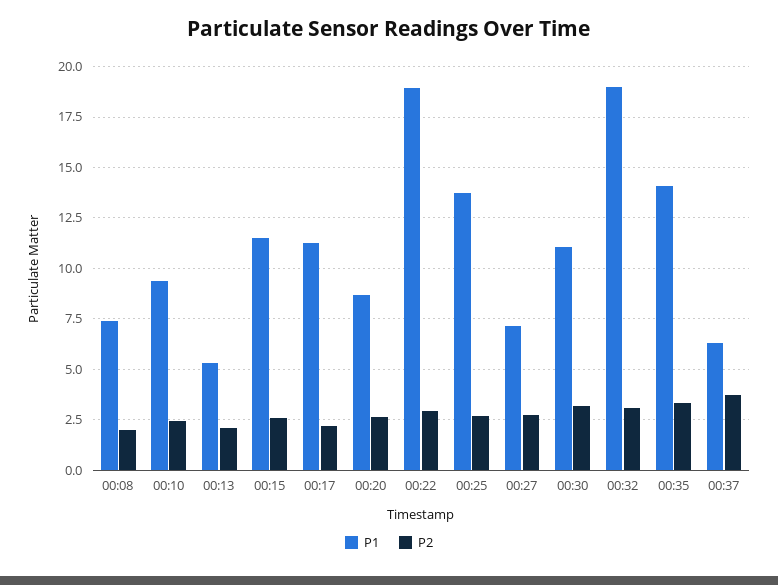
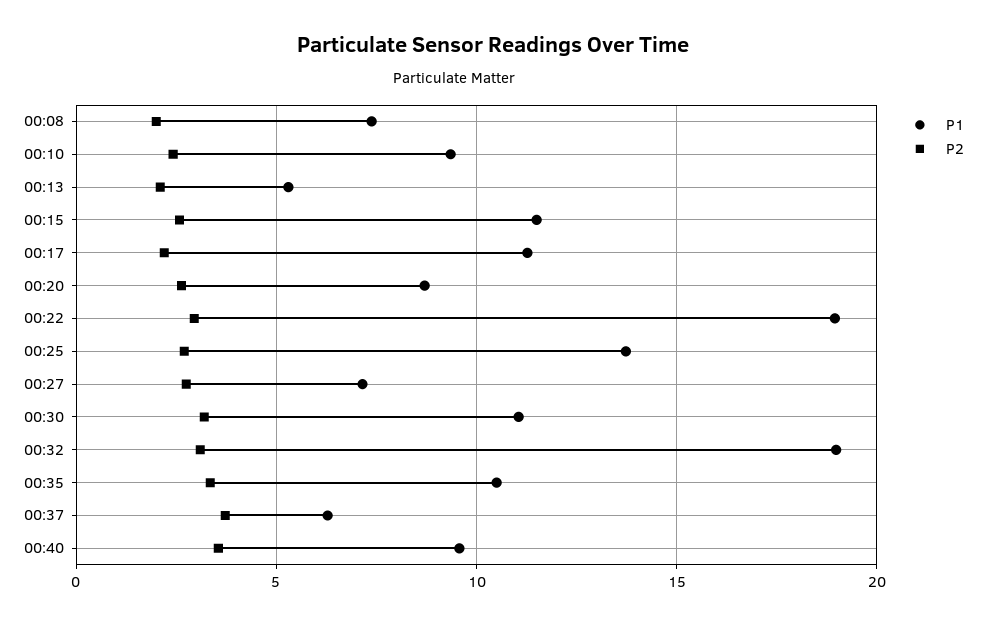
P1, 00:35: 14 -> 10.5
P1, 00:40: none -> 9.5
P2, 00:40: none -> 3.5

